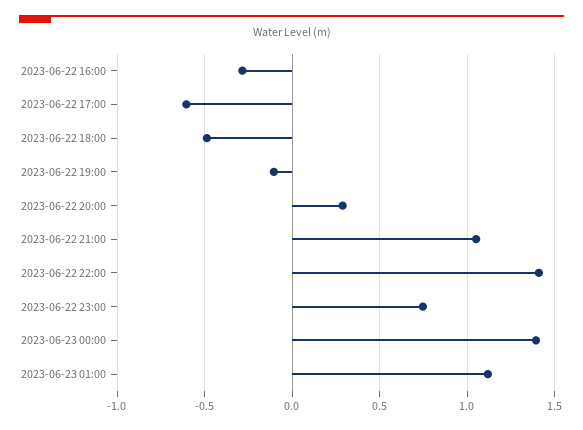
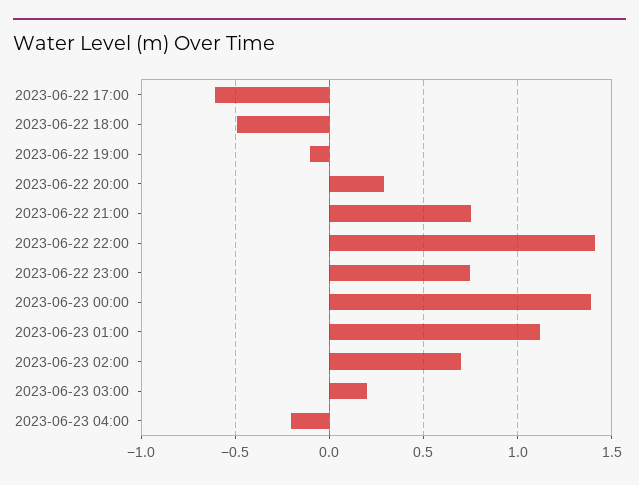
2023-06-22 16:00: -0.3 -> none
2023-06-22 21:00: 1.05 -> 0.75
2023-06-23 02:00: none -> 0.7
2023-06-23 03:00: none -> 0.2
2023-06-23 04:00: none -> -0.2

